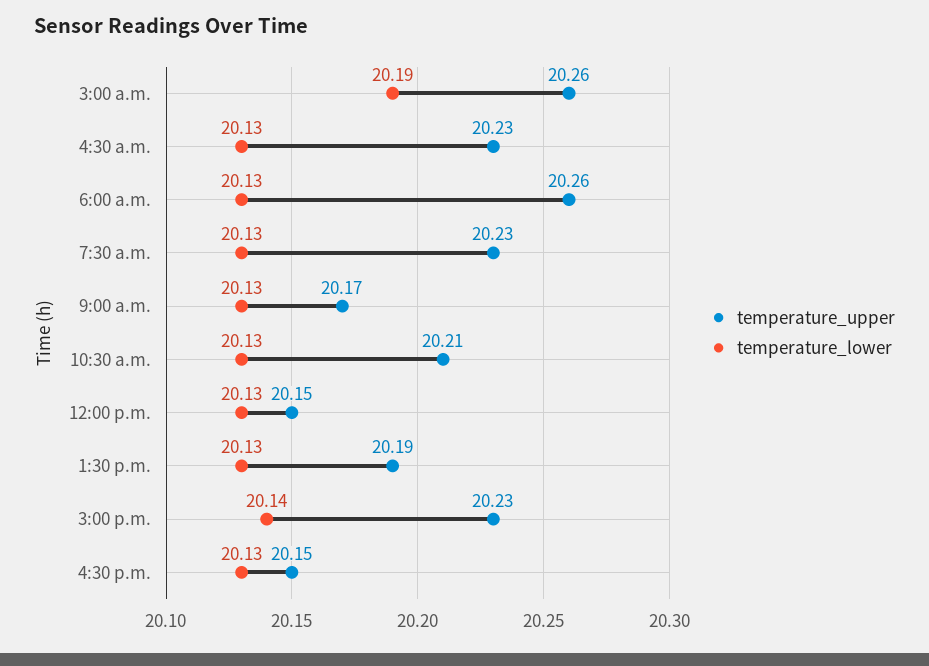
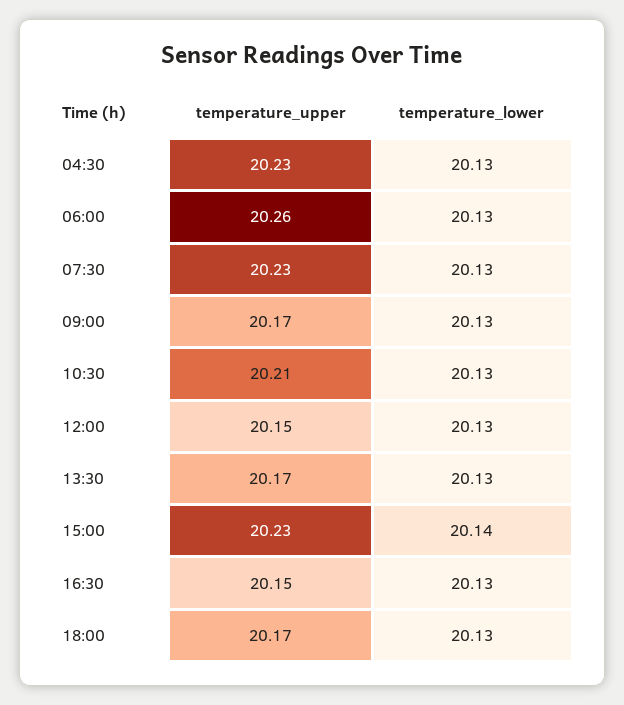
temperature_upper, 3:00 a.m.: 20.26 -> none
temperature_lower, 3:00 a.m.: 20.19 -> none
temperature_upper, 1:30 p.m.: 20.19 -> 20.17
temperature_upper, 18:00: none -> 20.17
temperature_lower, 18:00: none -> 20.13

